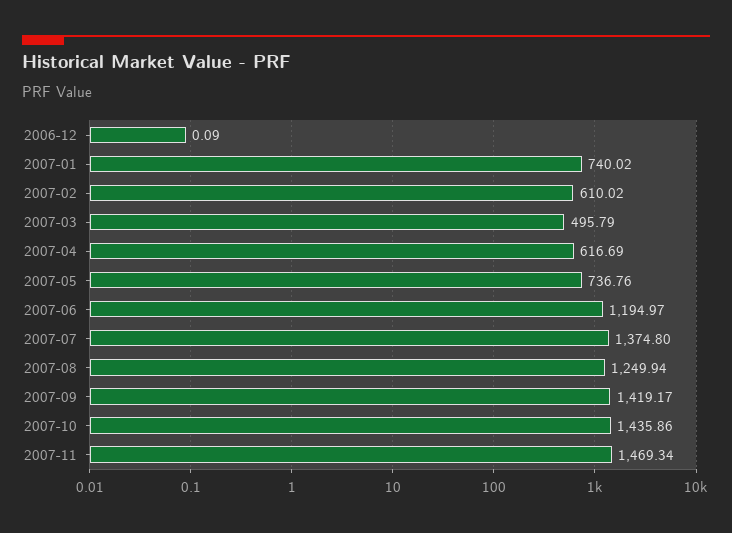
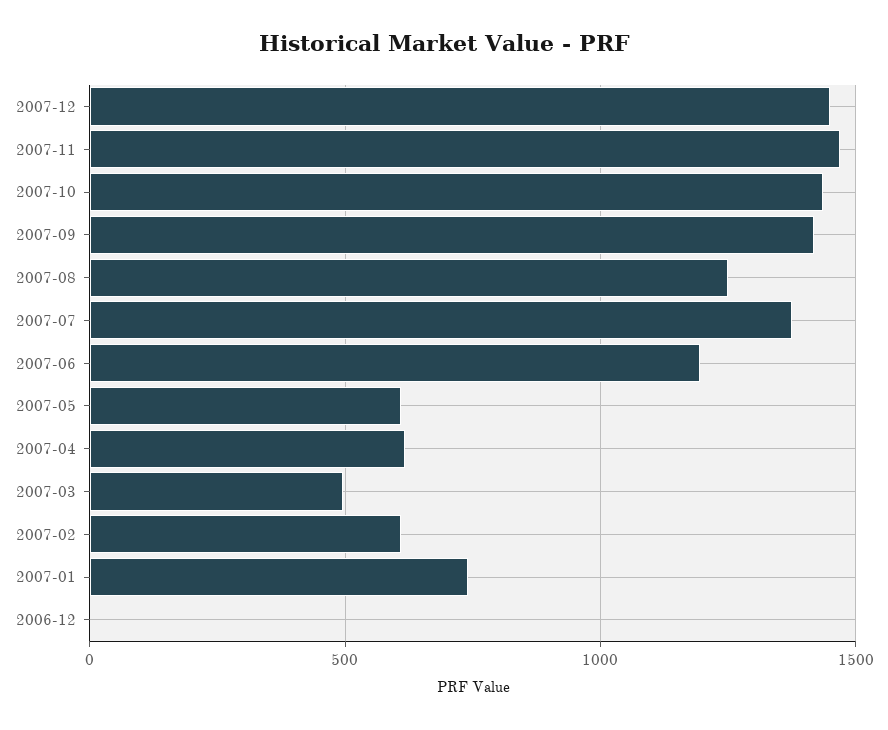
2007-05: 736.76 -> 600
2007-12: none -> 1450

